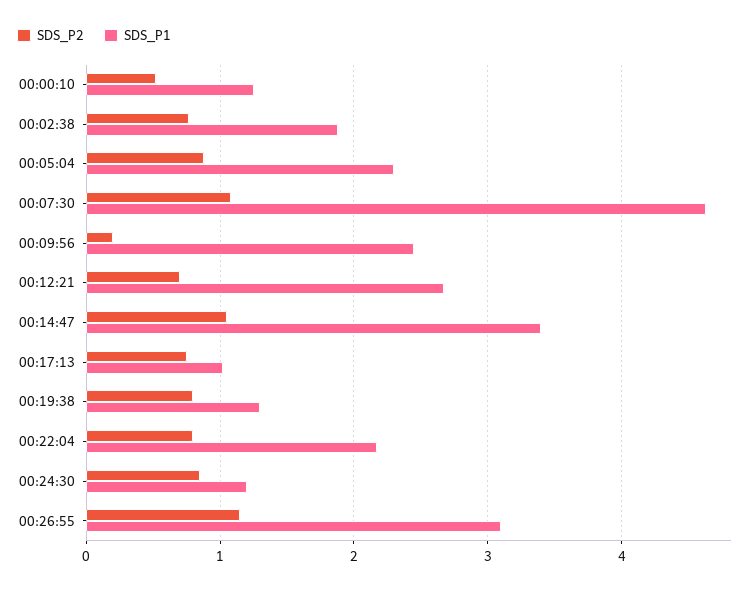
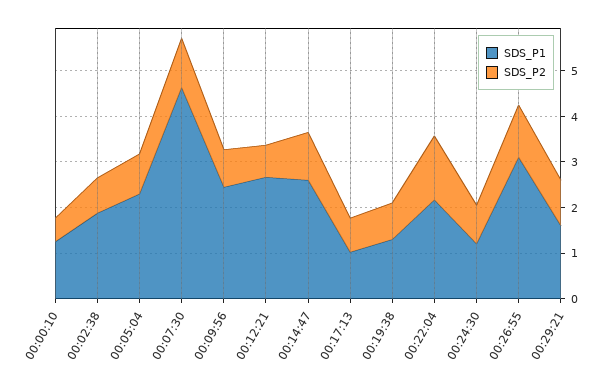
SDS_P2, 00:09:56: 0.2 -> 0.8
SDS_P1, 00:14:47: 3.4 -> 2.6
SDS_P2, 00:22:04: 0.8 -> 1.4
SDS_P1, 00:29:21: none -> 1.6
SDS_P2, 00:29:21: none -> 1

